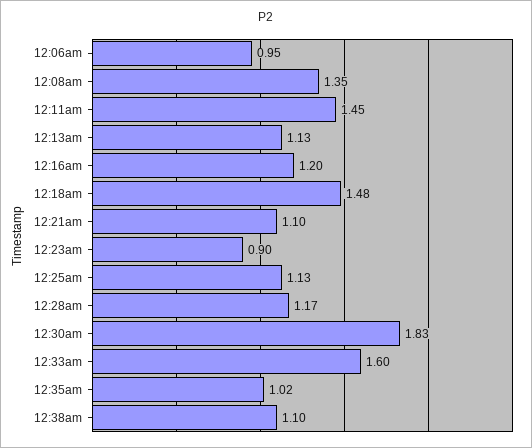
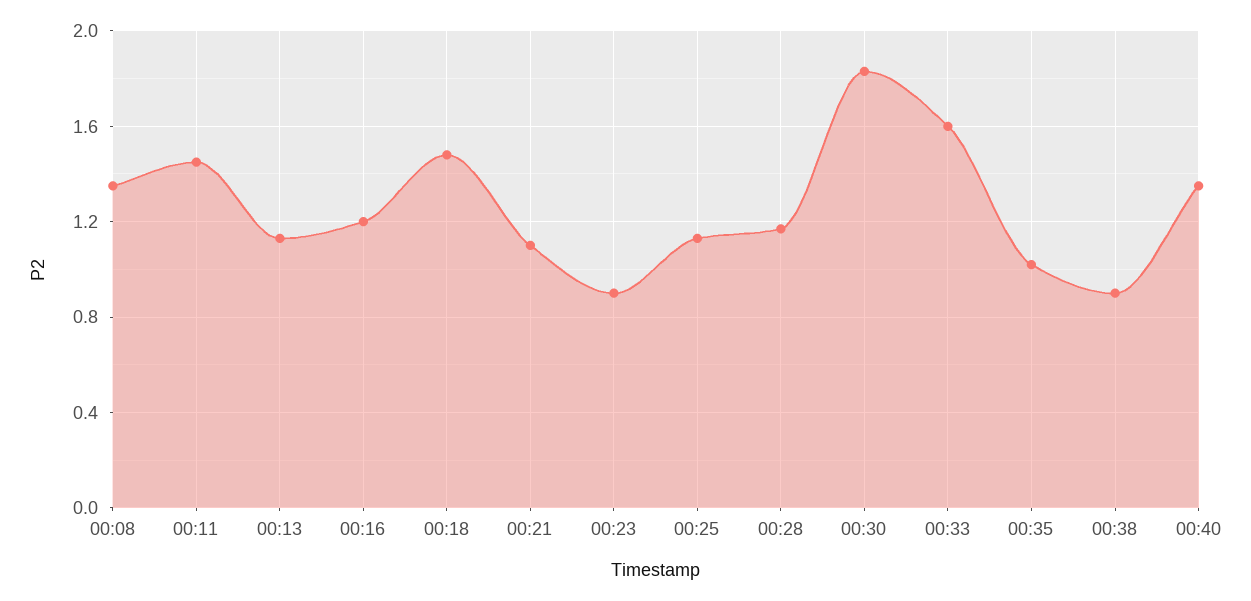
12:06am: 0.95 -> none
12:38am: 1.1 -> 0.9
00:40: none -> 1.35

